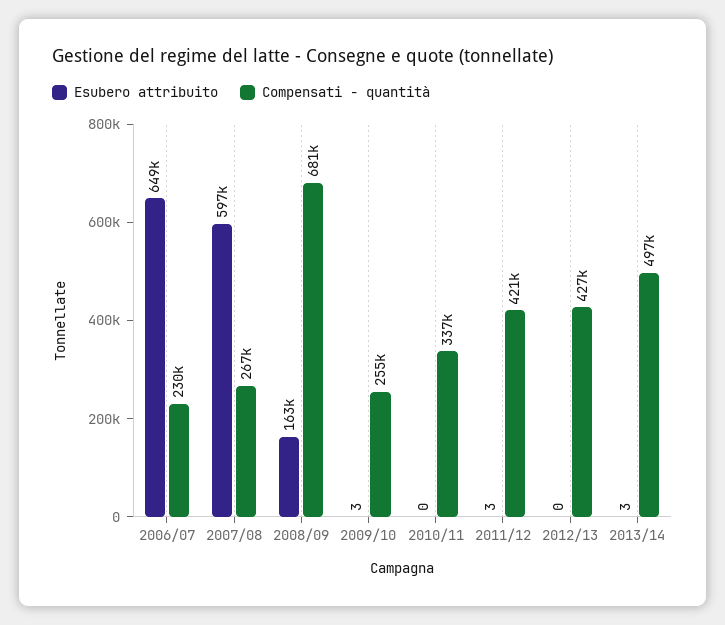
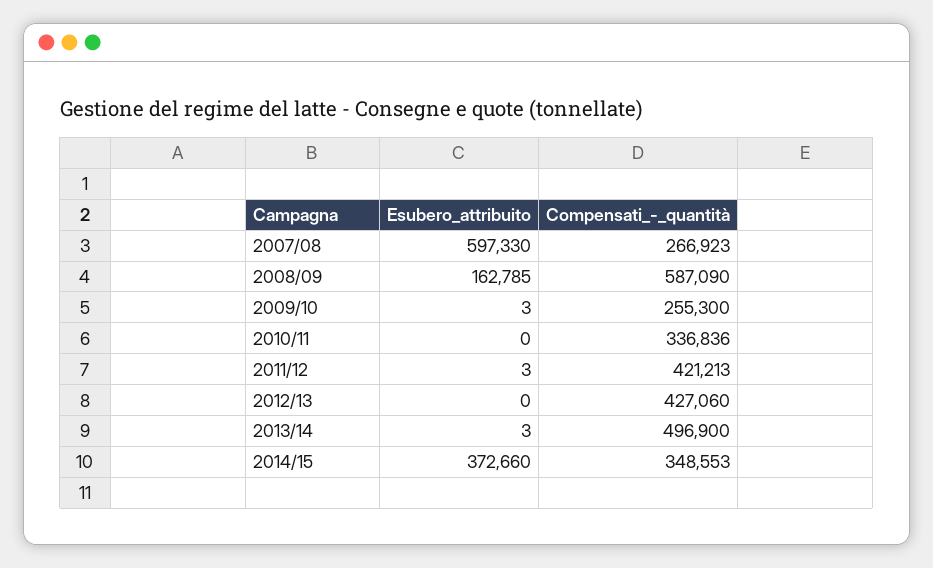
Esubero attribuito, 2006/07: 649000 -> none
Compensati - quantità, 2006/07: 230000 -> none
Compensati - quantità, 2008/09: 681000 -> 587090
Esubero attribuito, 2014/15: none -> 372660
Compensati - quantità, 2014/15: none -> 348553

